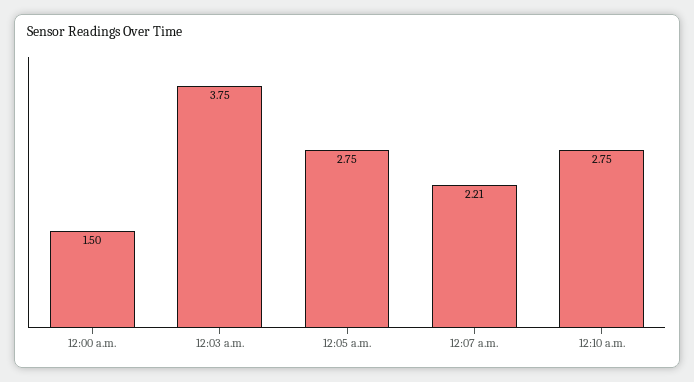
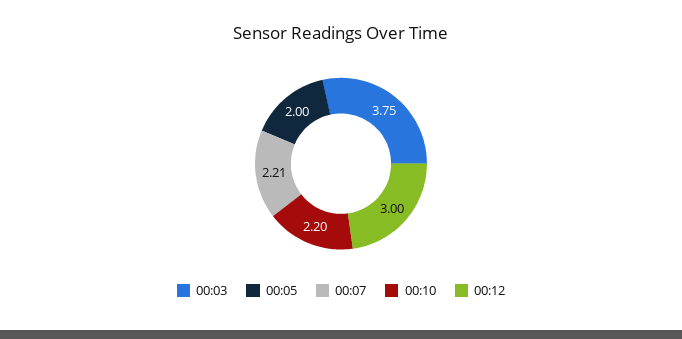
12:00 a.m.: 1.5 -> none
12:05 a.m.: 2.75 -> 2
12:10 a.m.: 2.75 -> 2.2
00:12: none -> 3

